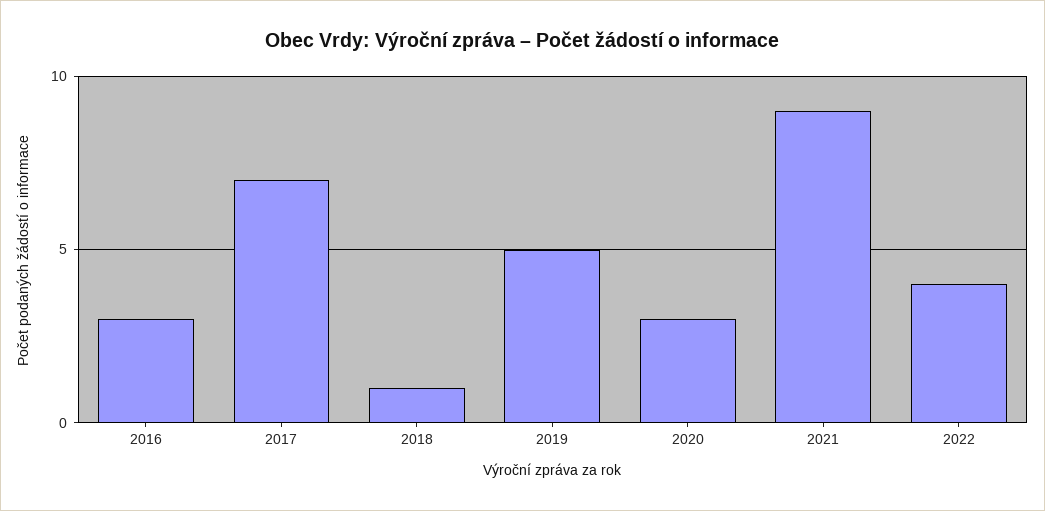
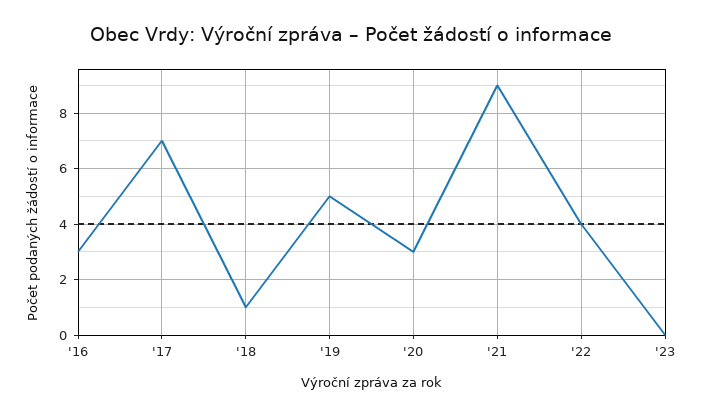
'23: none -> 0

